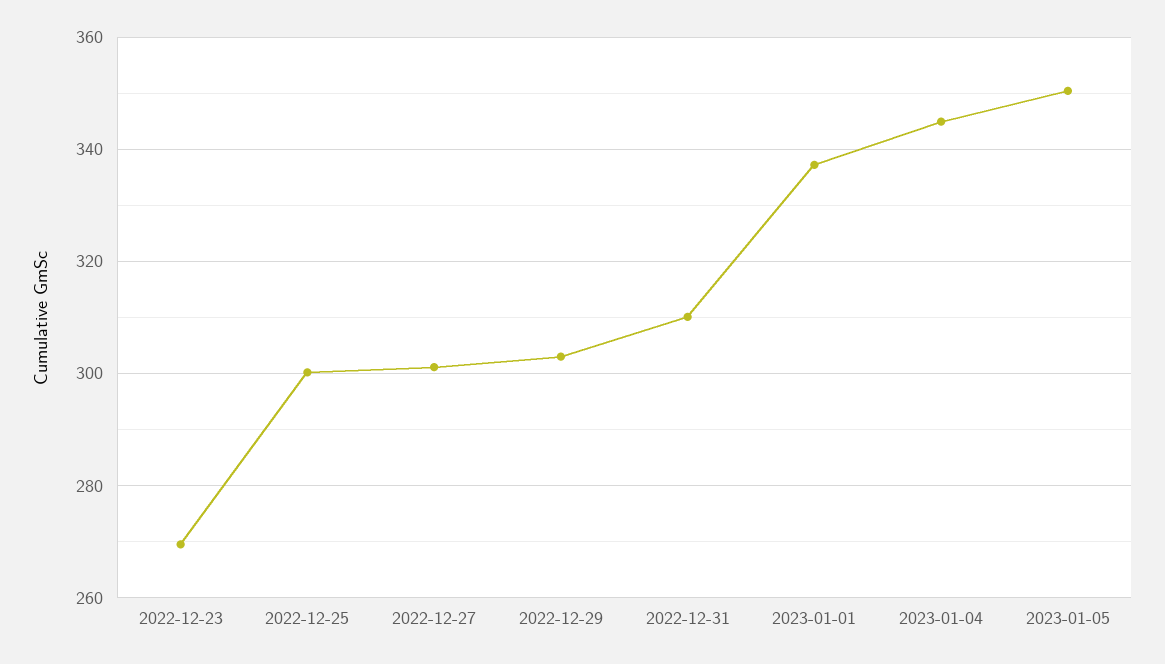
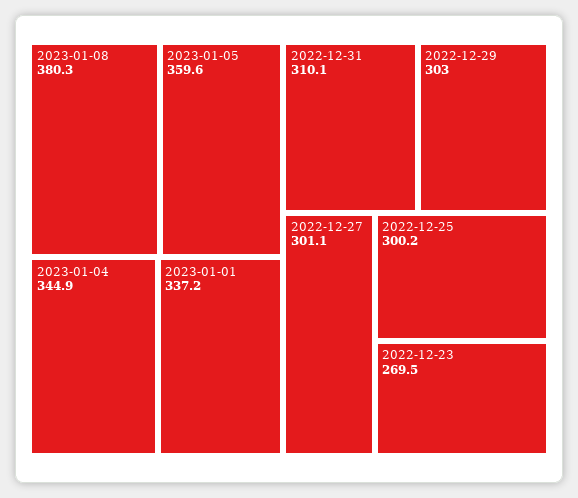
2023-01-05: 350 -> 359.6
2023-01-08: none -> 380.3

